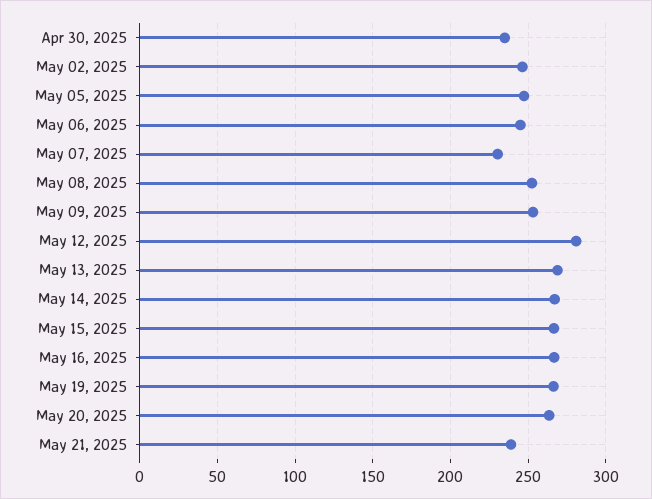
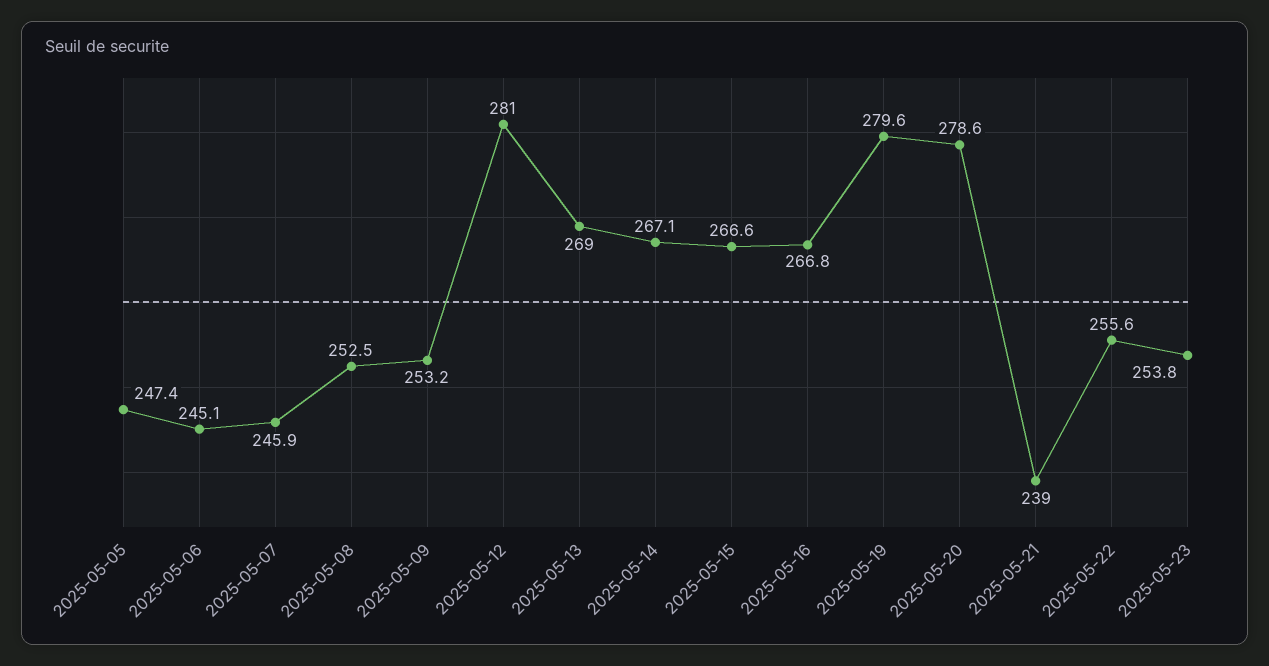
Apr 30, 2025: 235 -> none
May 02, 2025: 245 -> none
May 07, 2025: 230 -> 245.9
May 19, 2025: 265 -> 279.6
May 20, 2025: 265 -> 278.6
2025-05-22: none -> 255.6
2025-05-23: none -> 253.8

